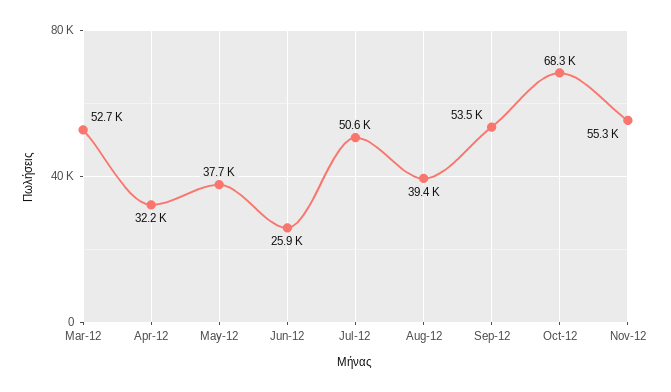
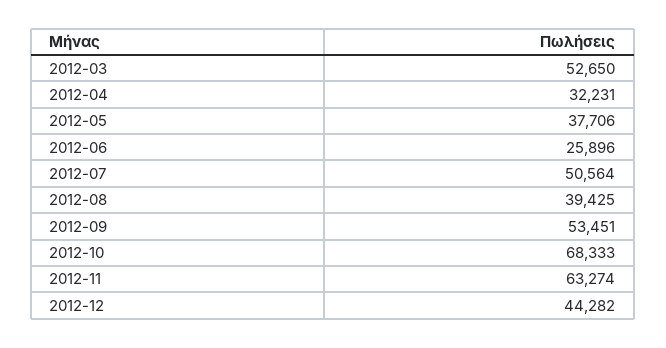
Nov-12: 55300 -> 63274
2012-12: none -> 44282

